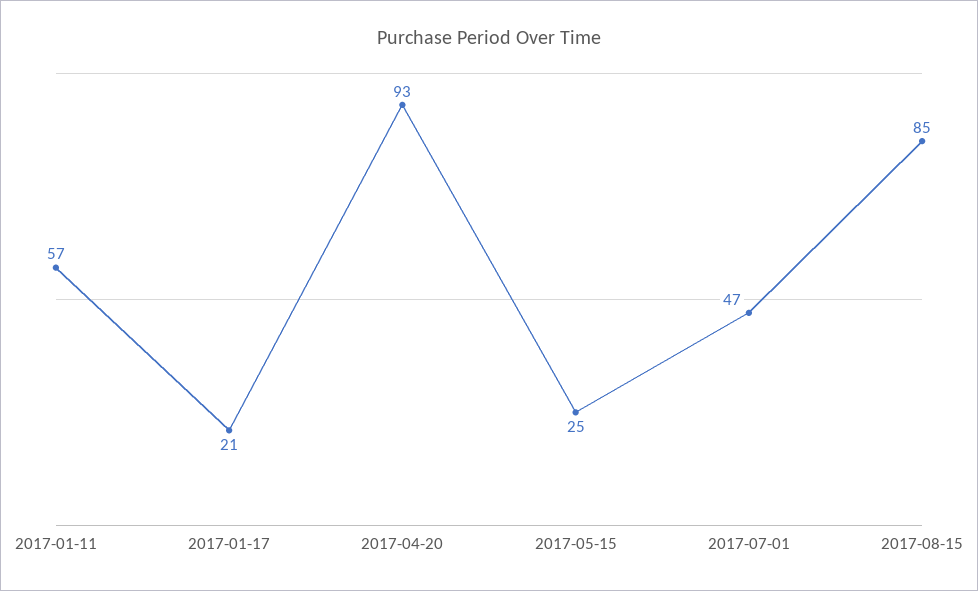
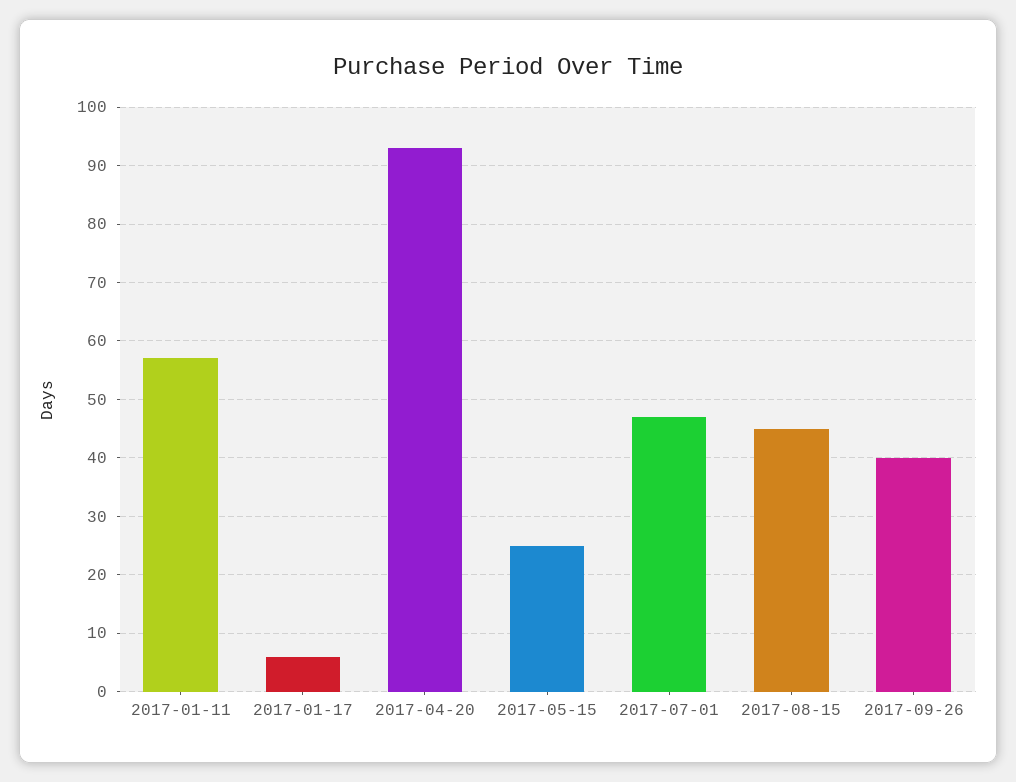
2017-01-17: 21 -> 5
2017-08-15: 85 -> 45
2017-09-26: none -> 40

